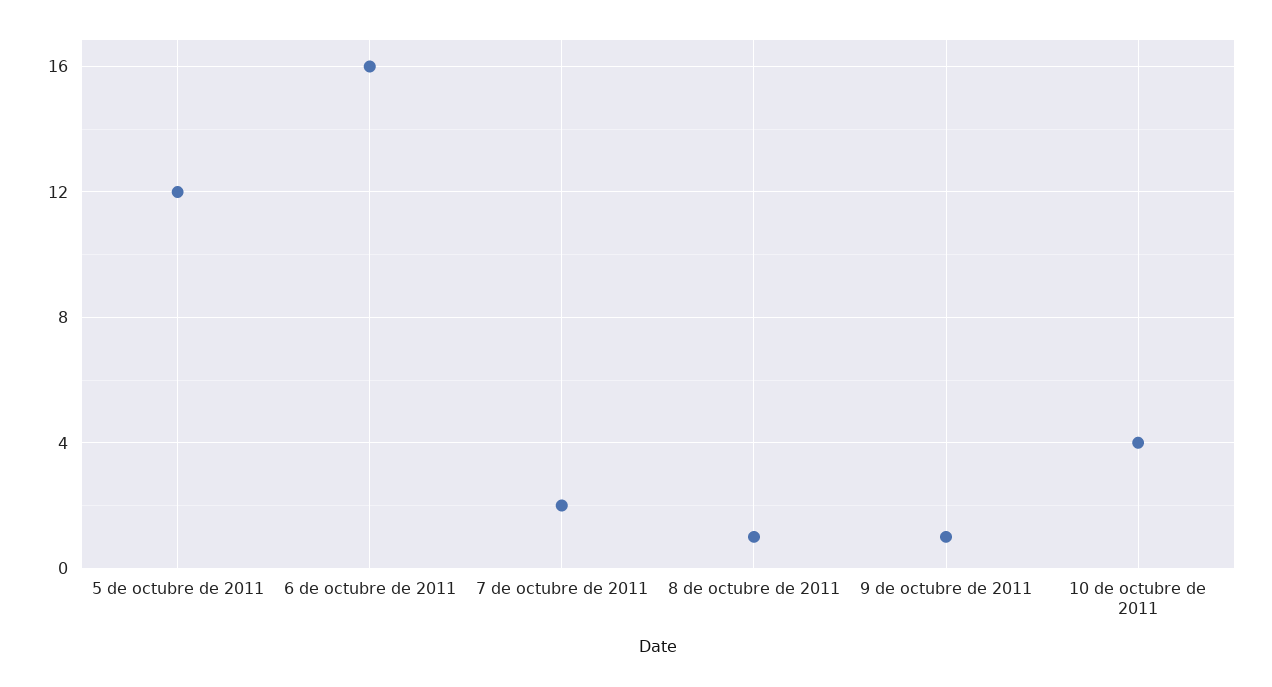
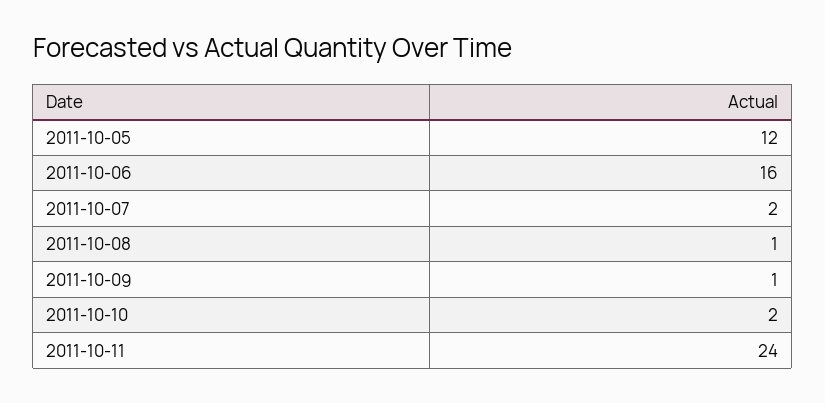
10 de octubre de 2011: 4 -> 2
2011-10-11: none -> 24

